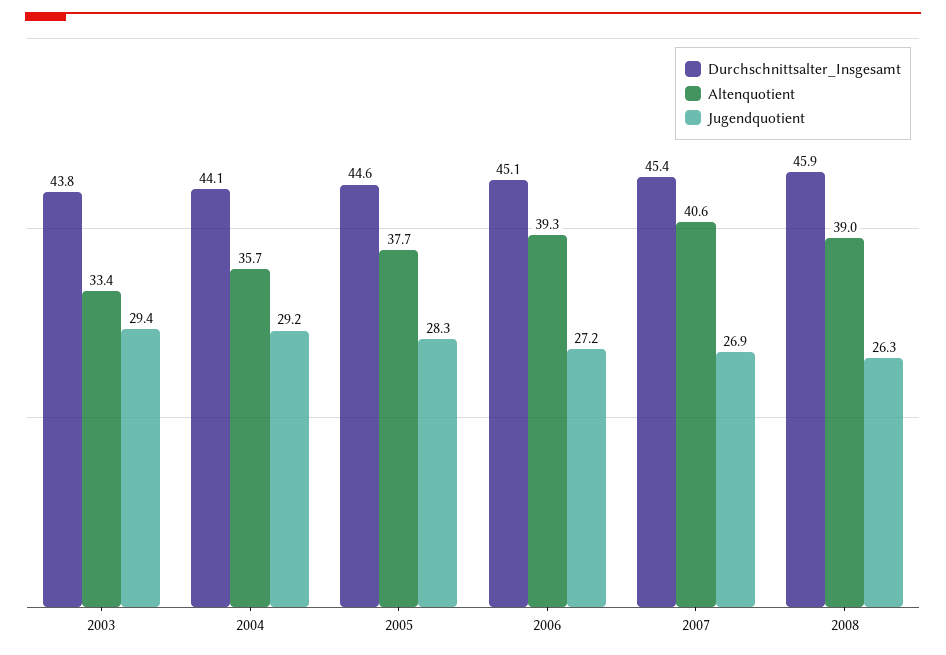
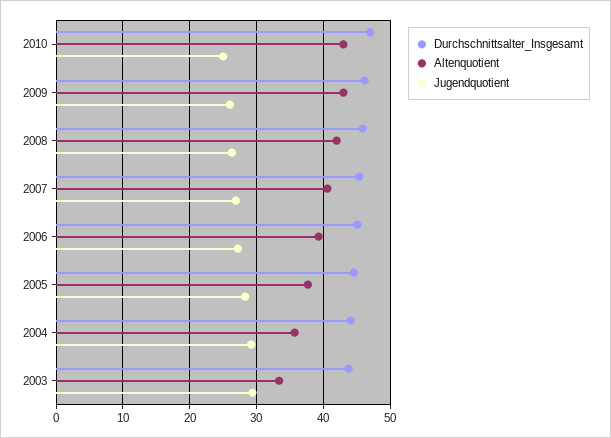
Altenquotient, 2008: 39 -> 42
Durchschnittsalter_Insgesamt, 2010: none -> 47
Altenquotient, 2010: none -> 43
Jugendquotient, 2010: none -> 25
Durchschnittsalter_Insgesamt, 2009: none -> 46
Altenquotient, 2009: none -> 43
Jugendquotient, 2009: none -> 26

